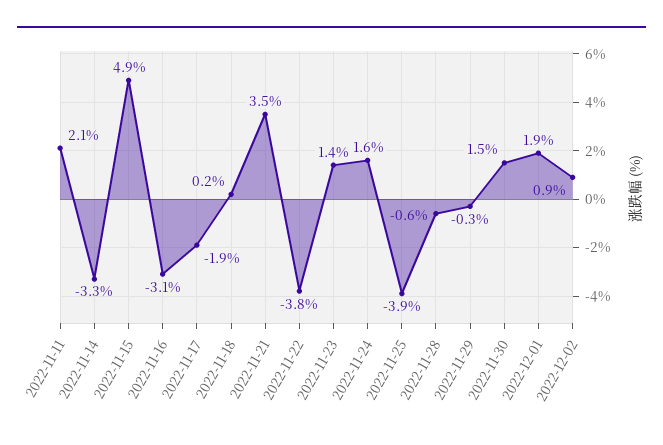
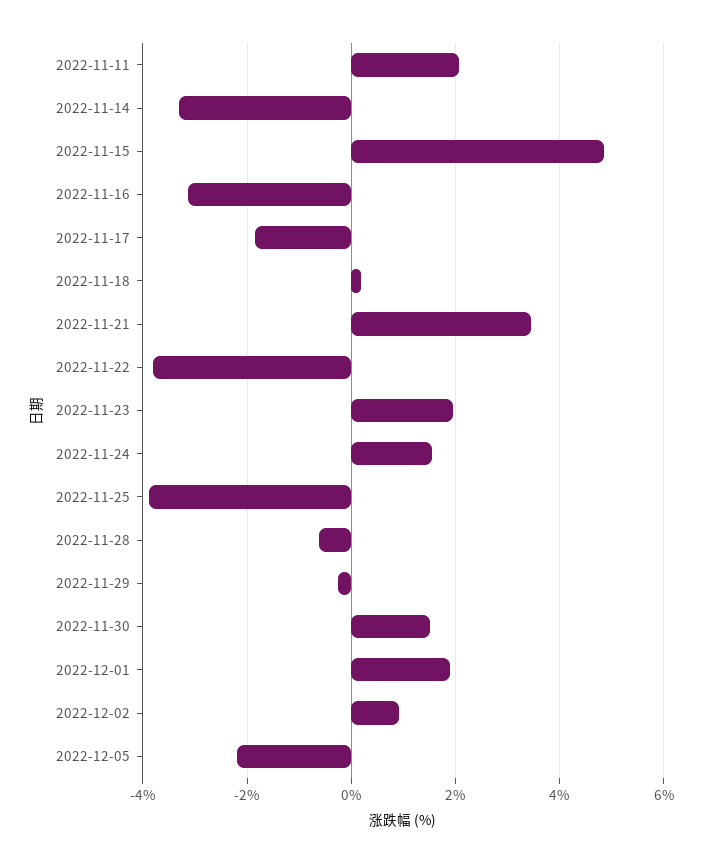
2022-11-23: 1.4 -> 2
2022-12-05: none -> -2.2

